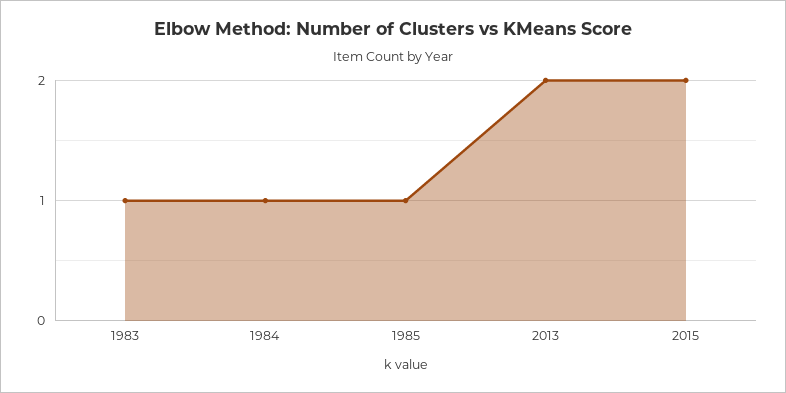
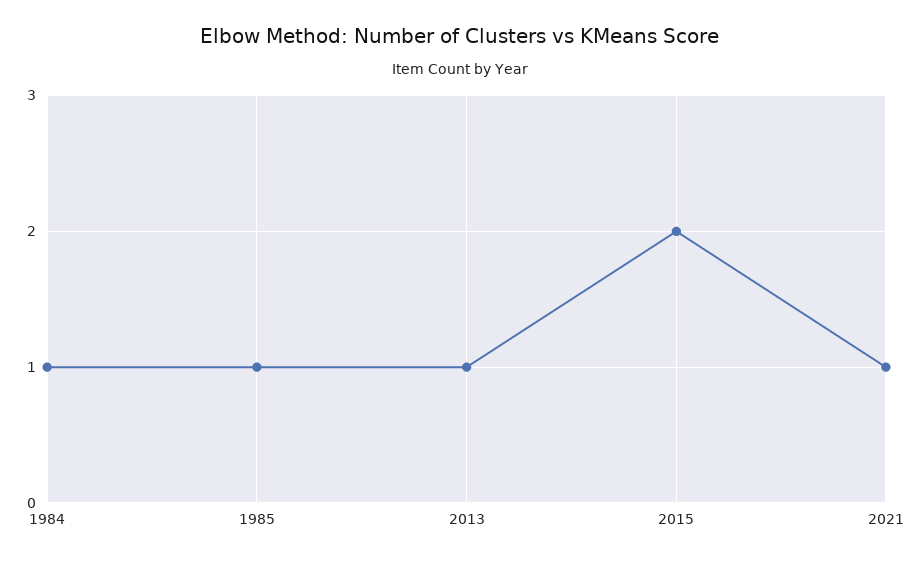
1983: 1 -> none
2013: 2 -> 1
2021: none -> 1

